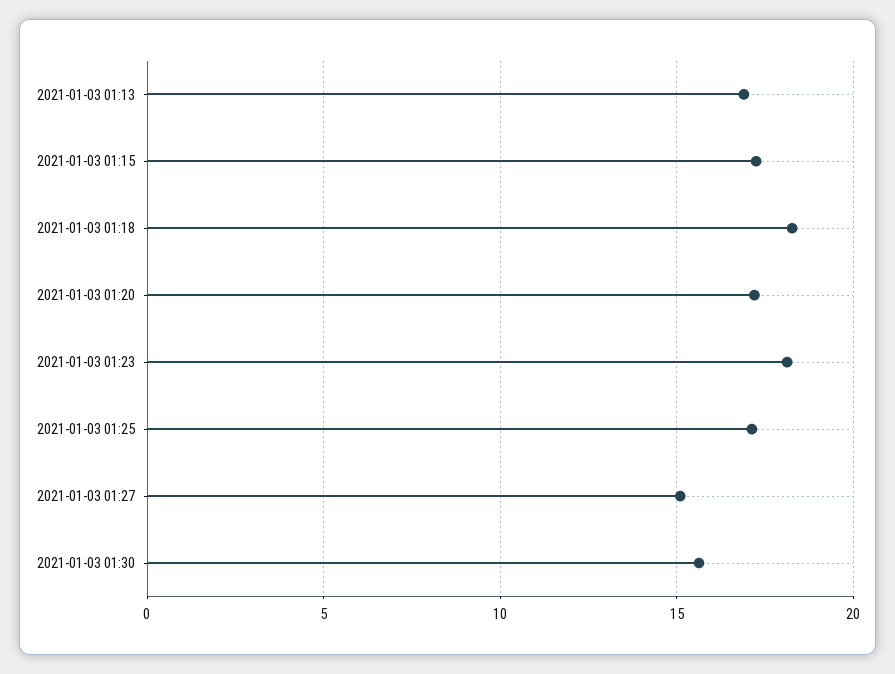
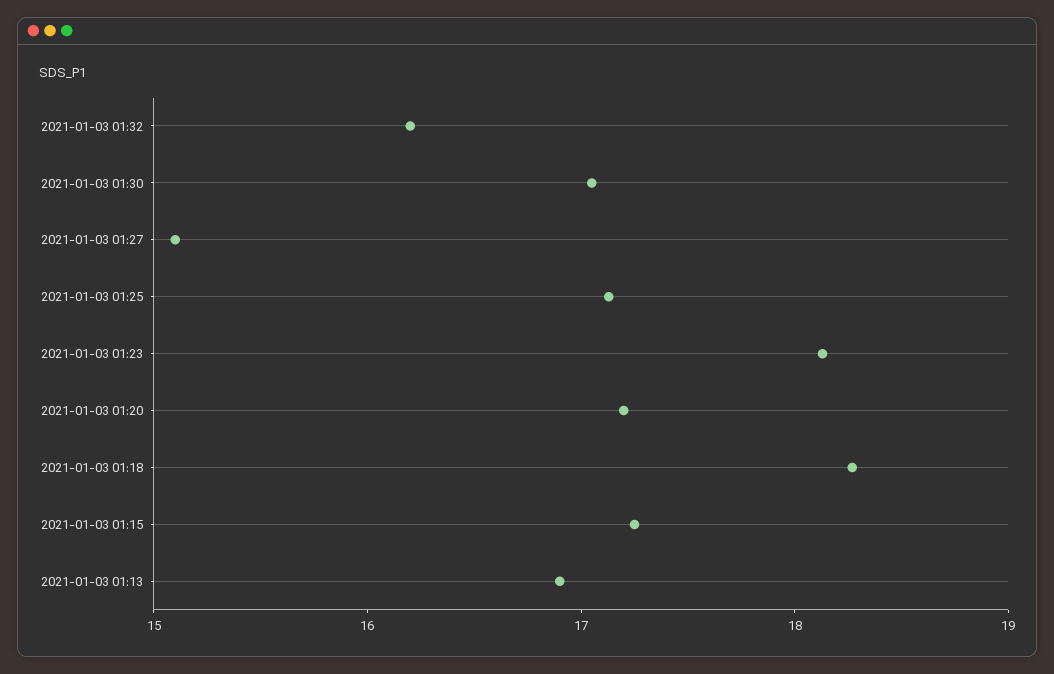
2021-01-03 01:30: 15.5 -> 17
2021-01-03 01:32: none -> 16.2

